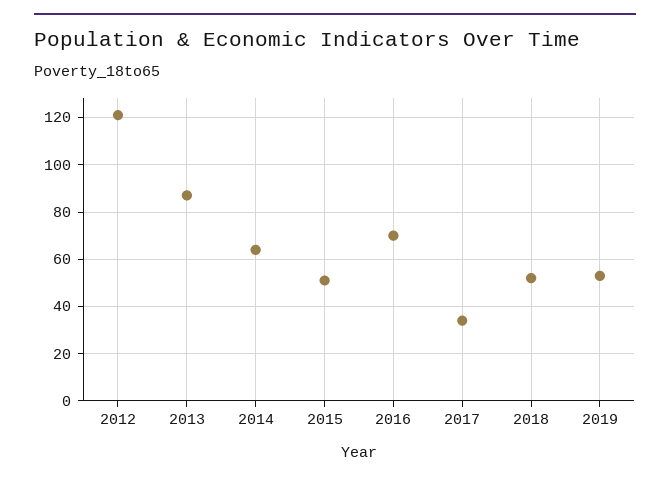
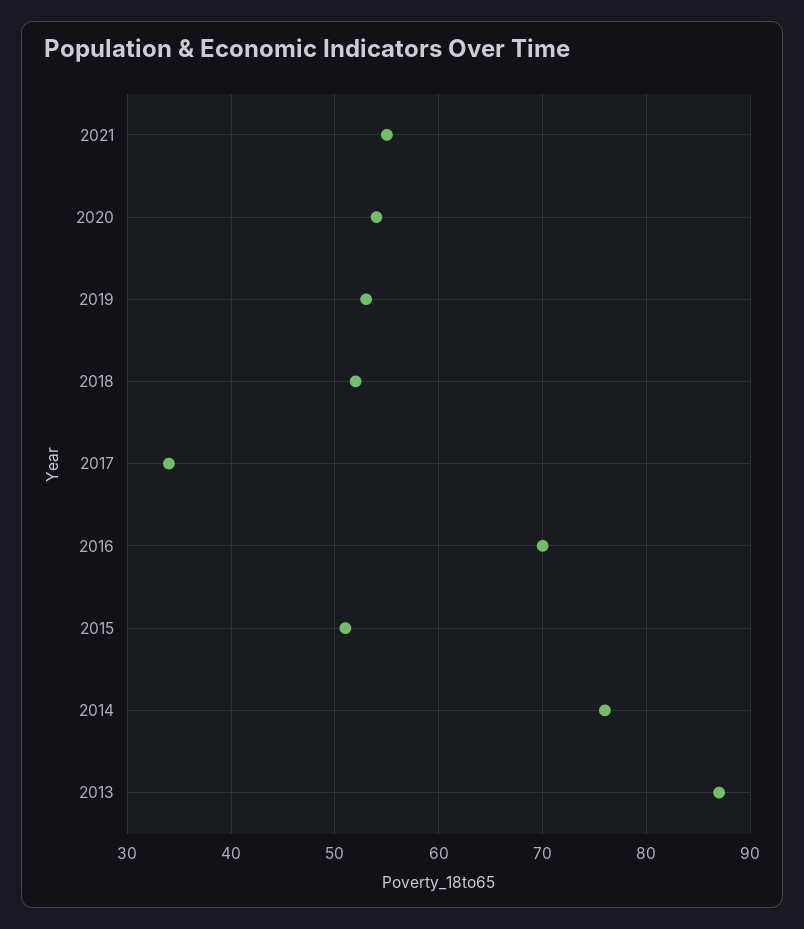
2012: 120 -> none
2014: 65 -> 76
2021: none -> 55
2020: none -> 54

